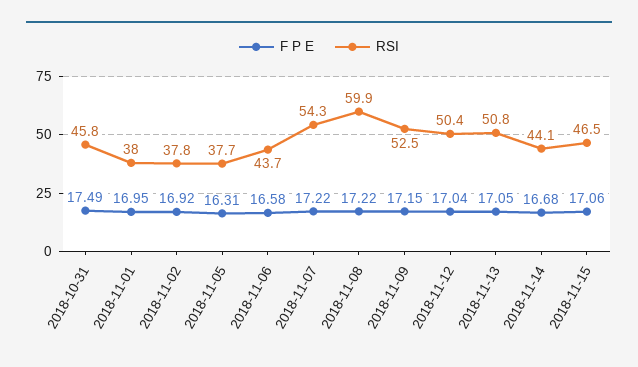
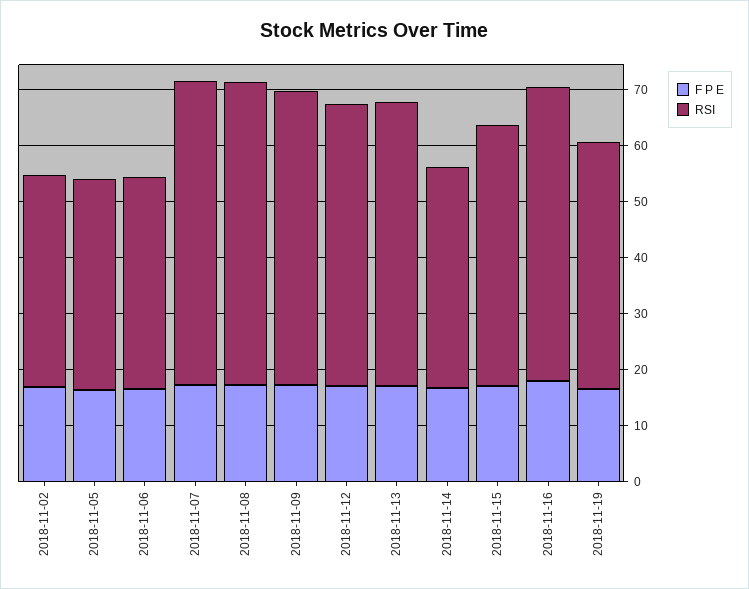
F P E, 2018-10-31: 17.49 -> none
RSI, 2018-10-31: 45.8 -> none
F P E, 2018-11-01: 16.95 -> none
RSI, 2018-11-01: 38 -> none
RSI, 2018-11-06: 43.7 -> 38
RSI, 2018-11-08: 59.9 -> 54
RSI, 2018-11-14: 44.1 -> 40
F P E, 2018-11-16: none -> 18
RSI, 2018-11-16: none -> 52
F P E, 2018-11-19: none -> 16
RSI, 2018-11-19: none -> 44

